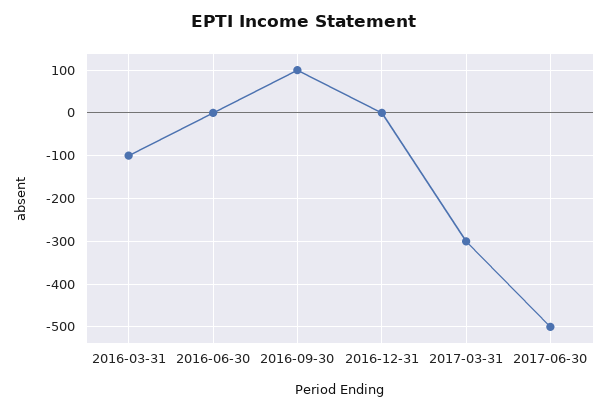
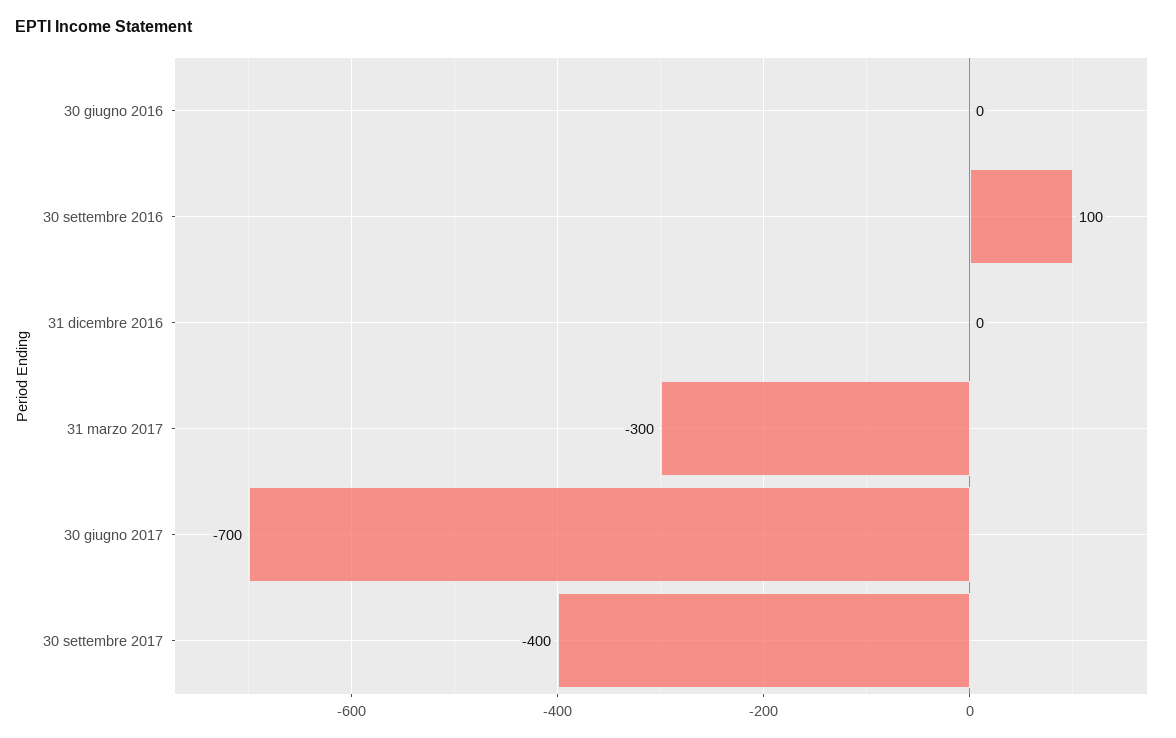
2016-03-31: -100 -> none
2017-06-30: -500 -> -700
30 settembre 2017: none -> -400

